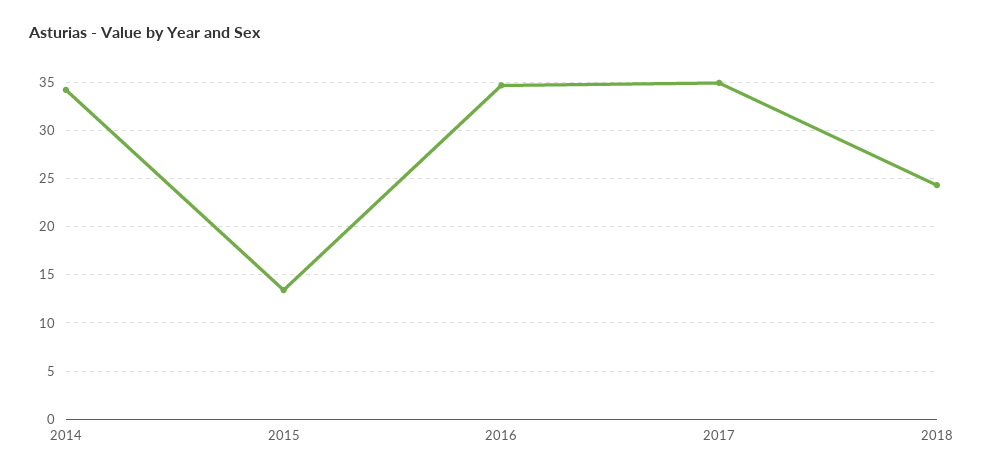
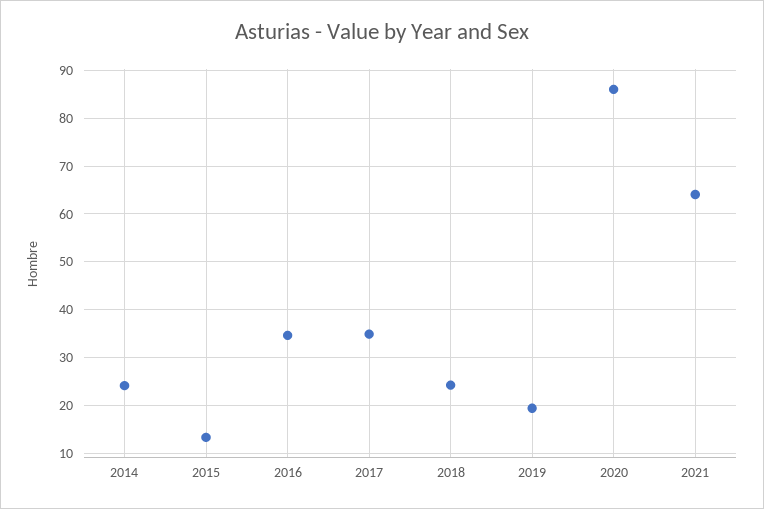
2014: 34 -> 24
2019: none -> 20
2020: none -> 86
2021: none -> 64

